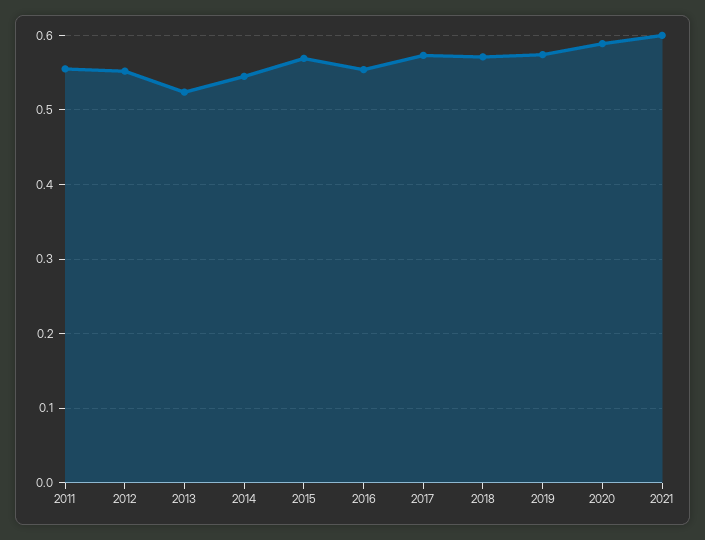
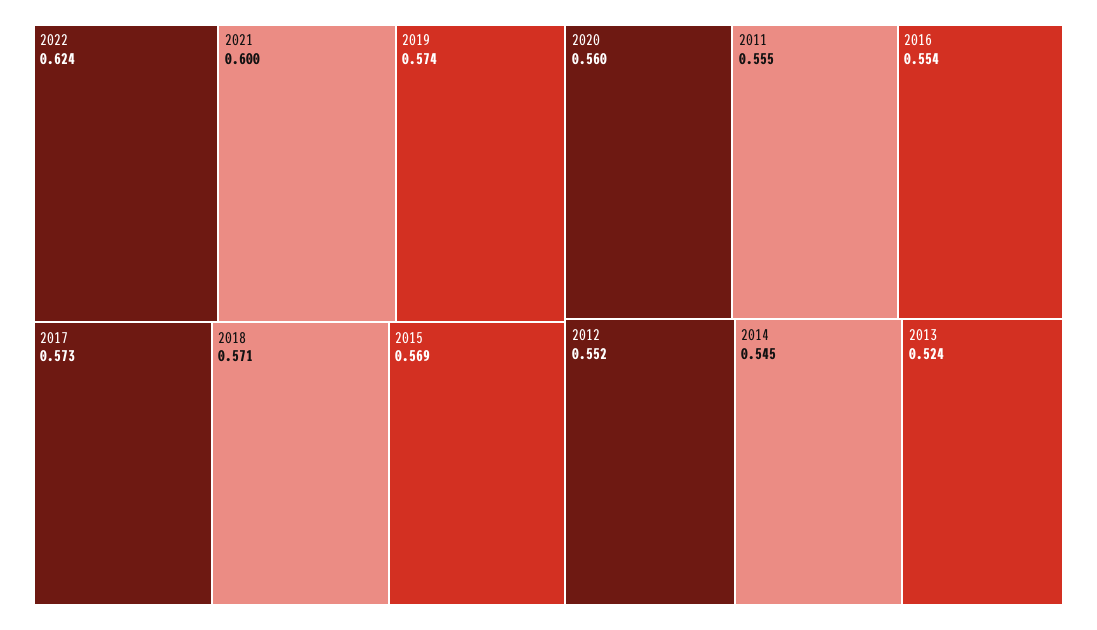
2020: 0.59 -> 0.56
2022: none -> 0.624

